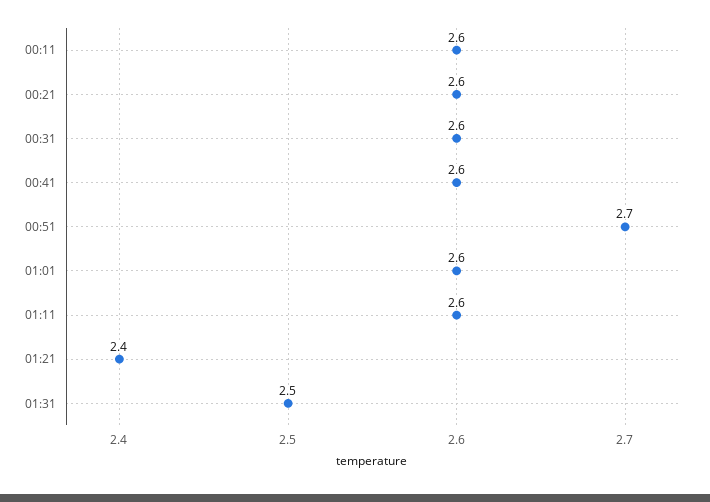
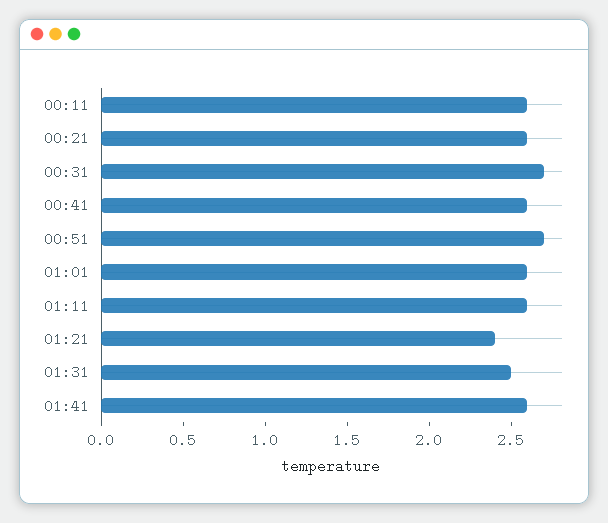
00:31: 2.6 -> 2.7
01:41: none -> 2.6

